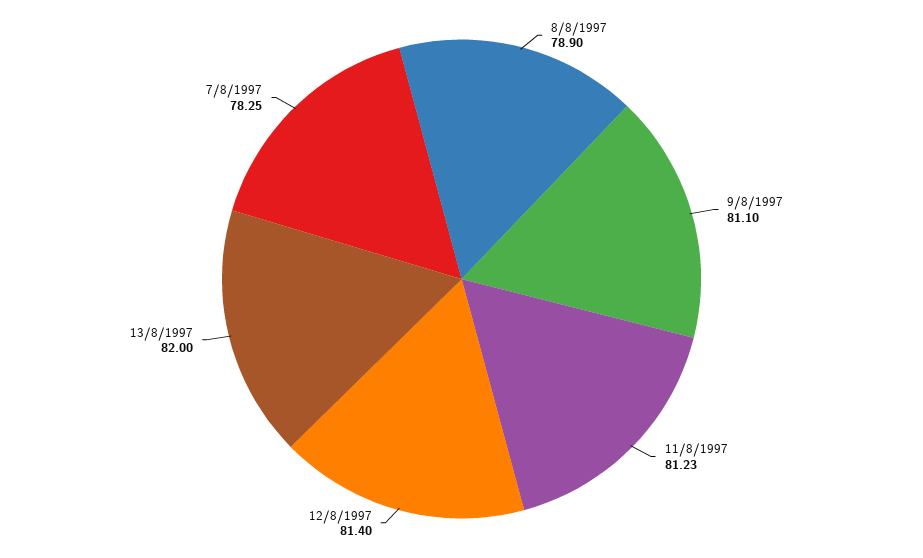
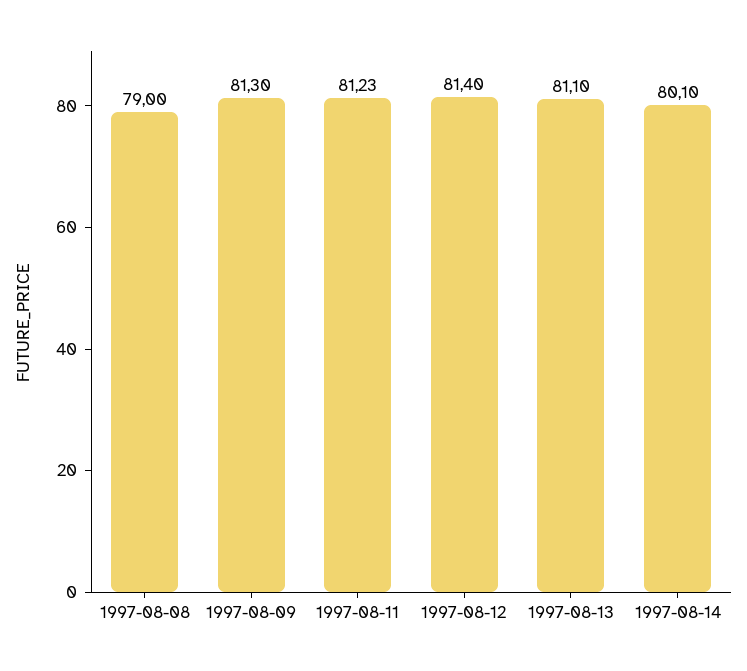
8/8/1997: 78.9 -> 79
9/8/1997: 81.1 -> 81.3
13/8/1997: 82 -> 81.1
7/8/1997: 78.25 -> none
1997-08-14: none -> 80.1

